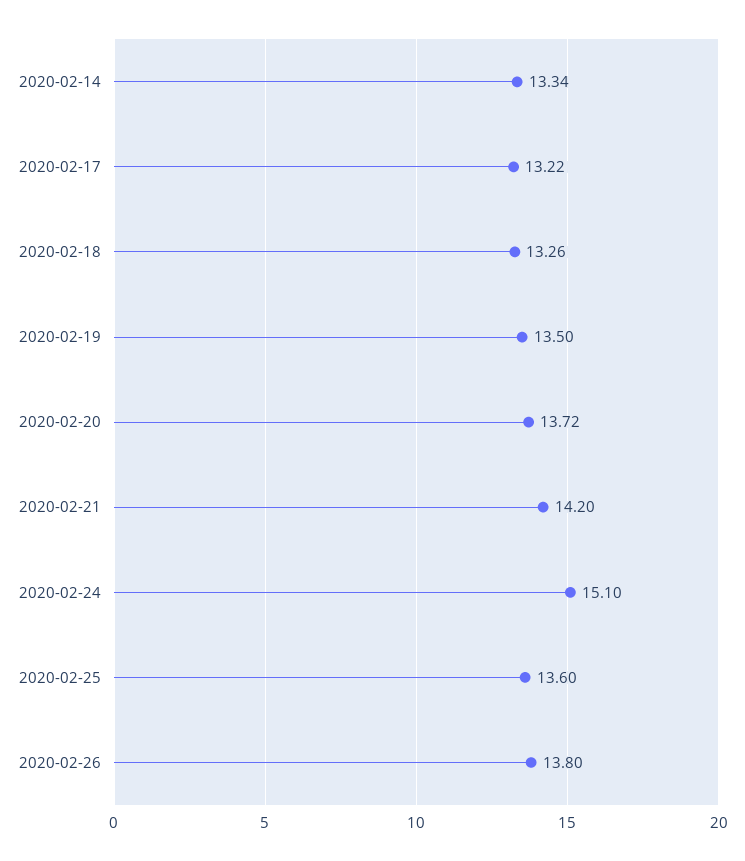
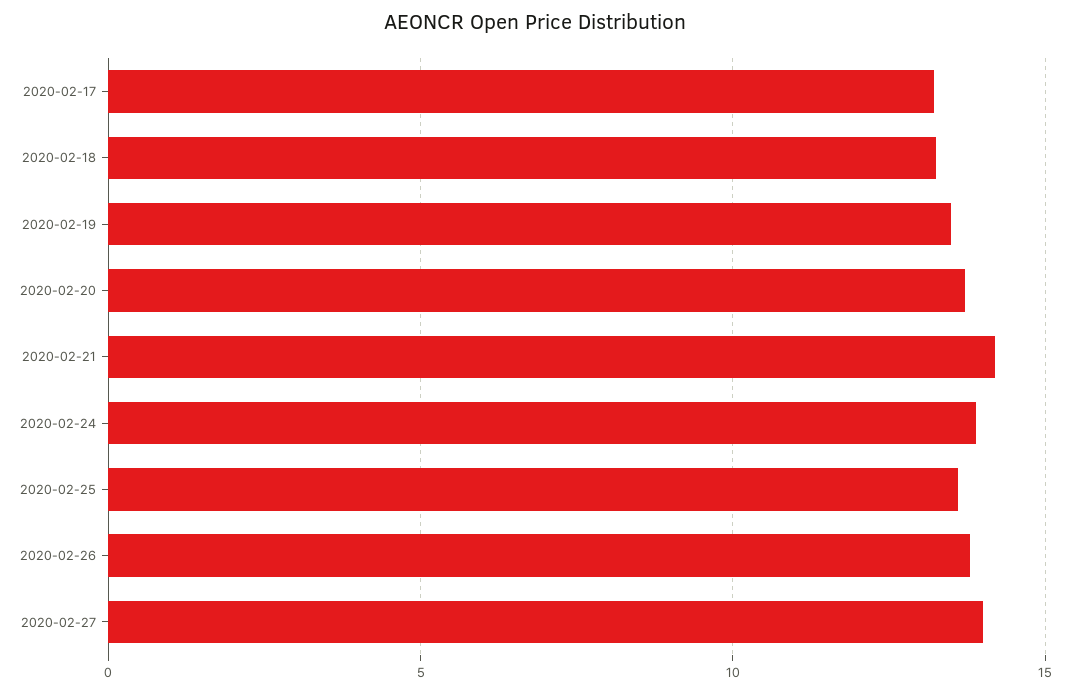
2020-02-14: 13.34 -> none
2020-02-24: 15.1 -> 14
2020-02-27: none -> 14

